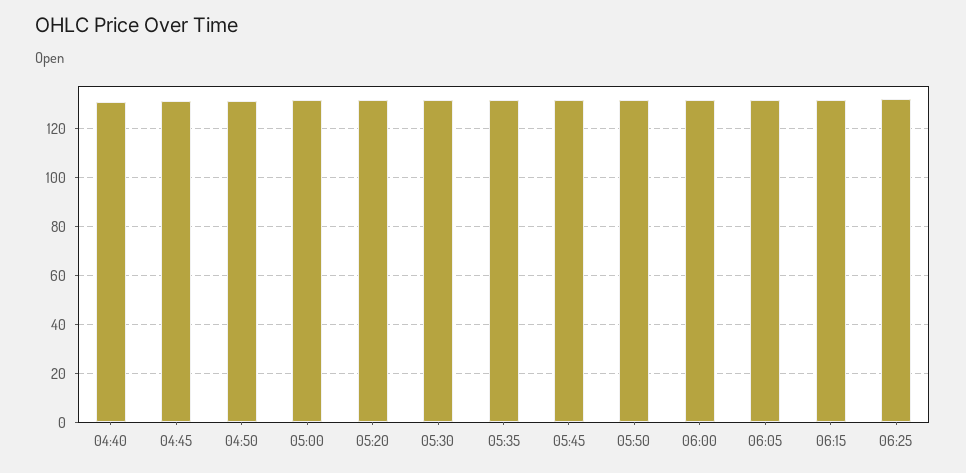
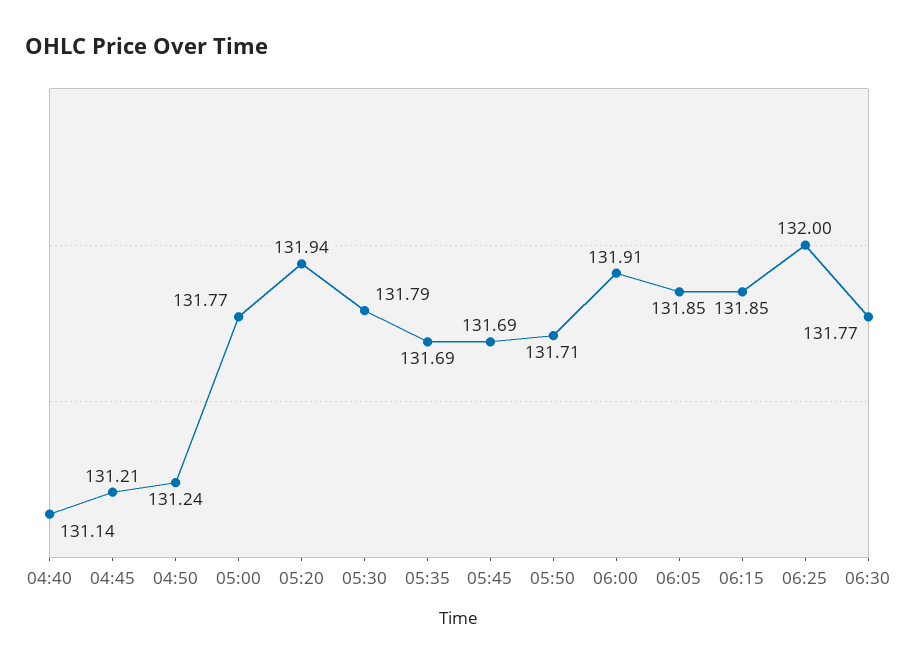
06:30: none -> 131.77

